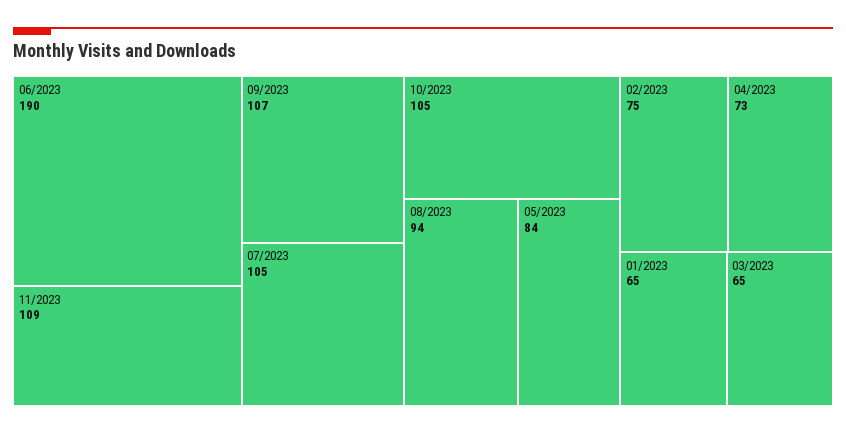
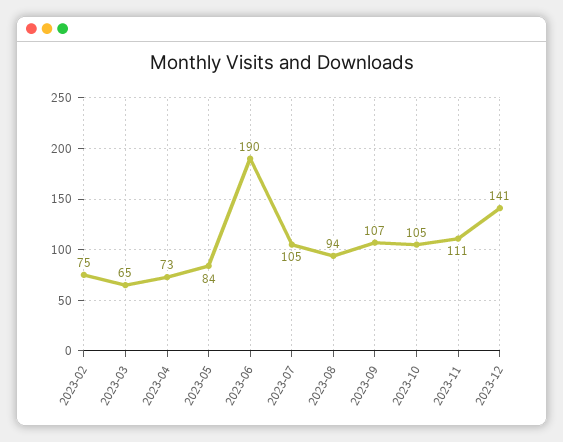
11/2023: 109 -> 111
01/2023: 65 -> none
2023-12: none -> 141

